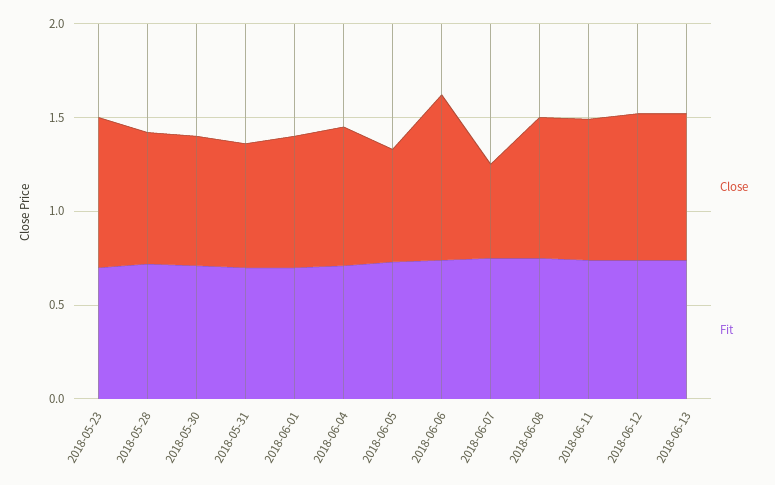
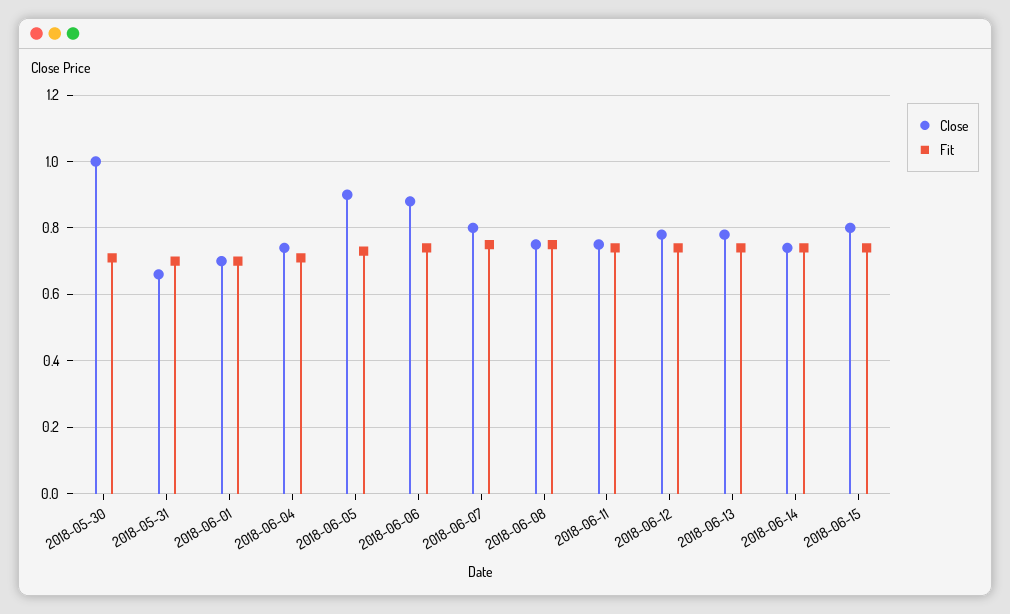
Close, 2018-05-23: 0.8 -> none
Fit, 2018-05-23: 0.7 -> none
Close, 2018-05-28: 0.7 -> none
Fit, 2018-05-28: 0.7 -> none
Close, 2018-05-30: 0.7 -> 1
Close, 2018-06-05: 0.6 -> 0.9
Close, 2018-06-07: 0.5 -> 0.8
Close, 2018-06-14: none -> 0.75
Fit, 2018-06-14: none -> 0.75
Close, 2018-06-15: none -> 0.8
Fit, 2018-06-15: none -> 0.75

